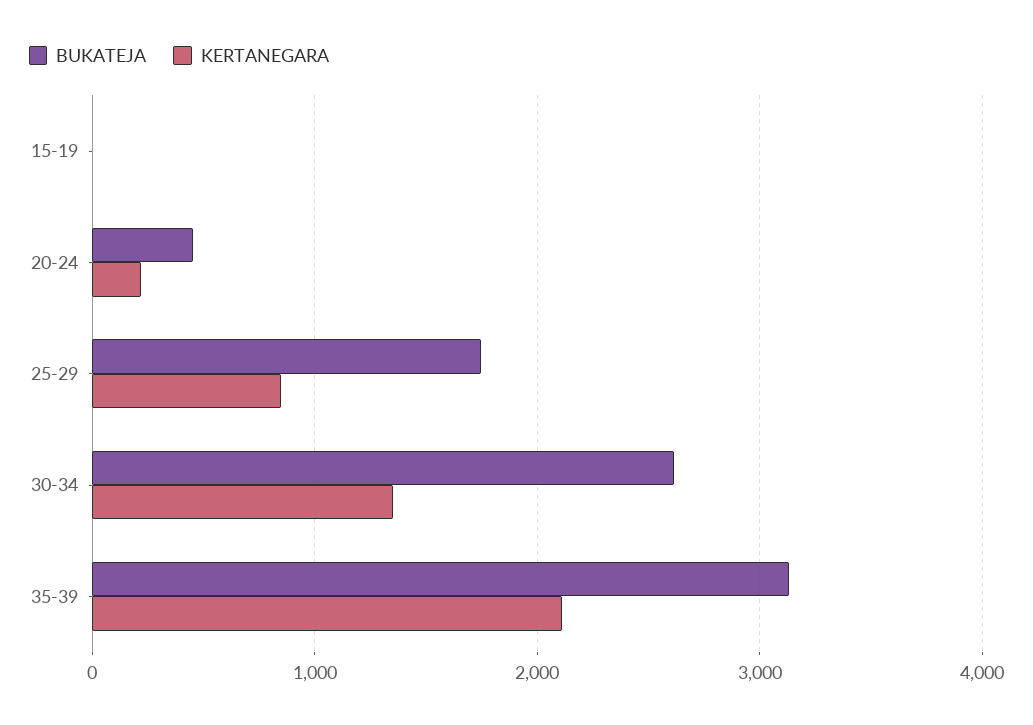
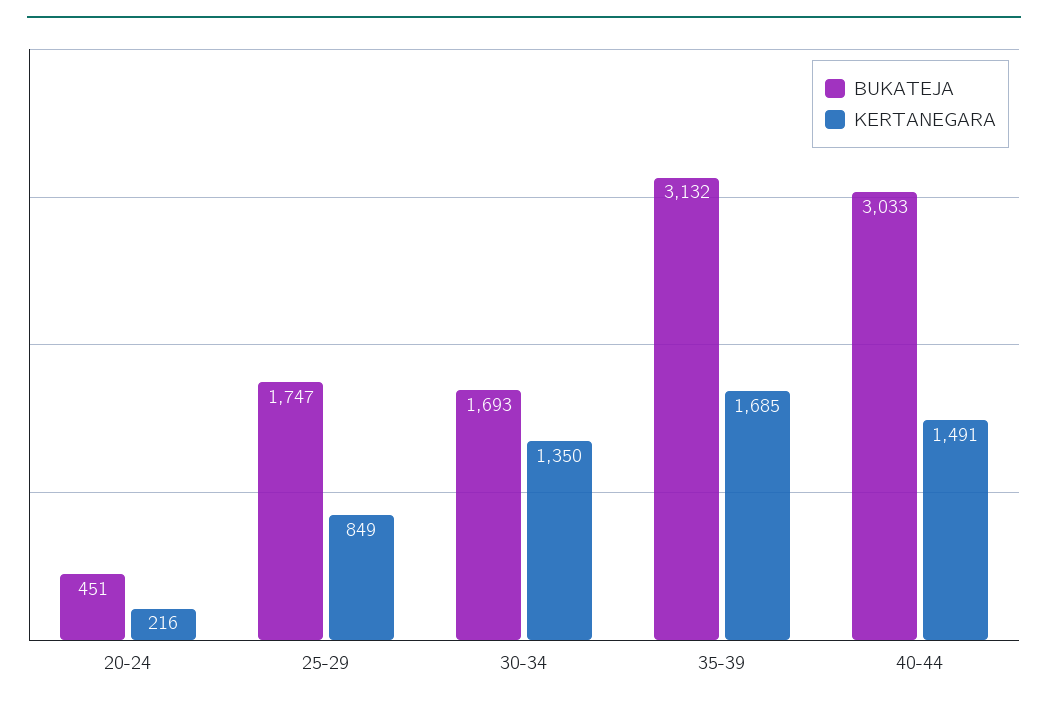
BUKATEJA, 15-19: 0 -> none
KERTANEGARA, 15-19: 0 -> none
BUKATEJA, 30-34: 2600 -> 1693
KERTANEGARA, 35-39: 2100 -> 1685
BUKATEJA, 40-44: none -> 3033
KERTANEGARA, 40-44: none -> 1491

